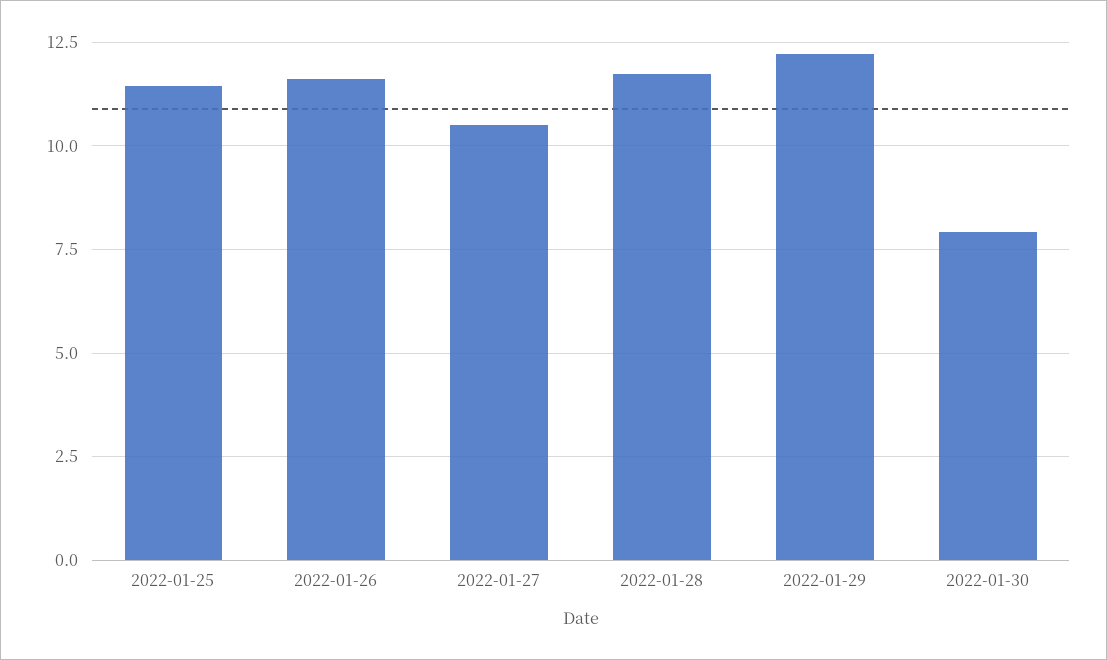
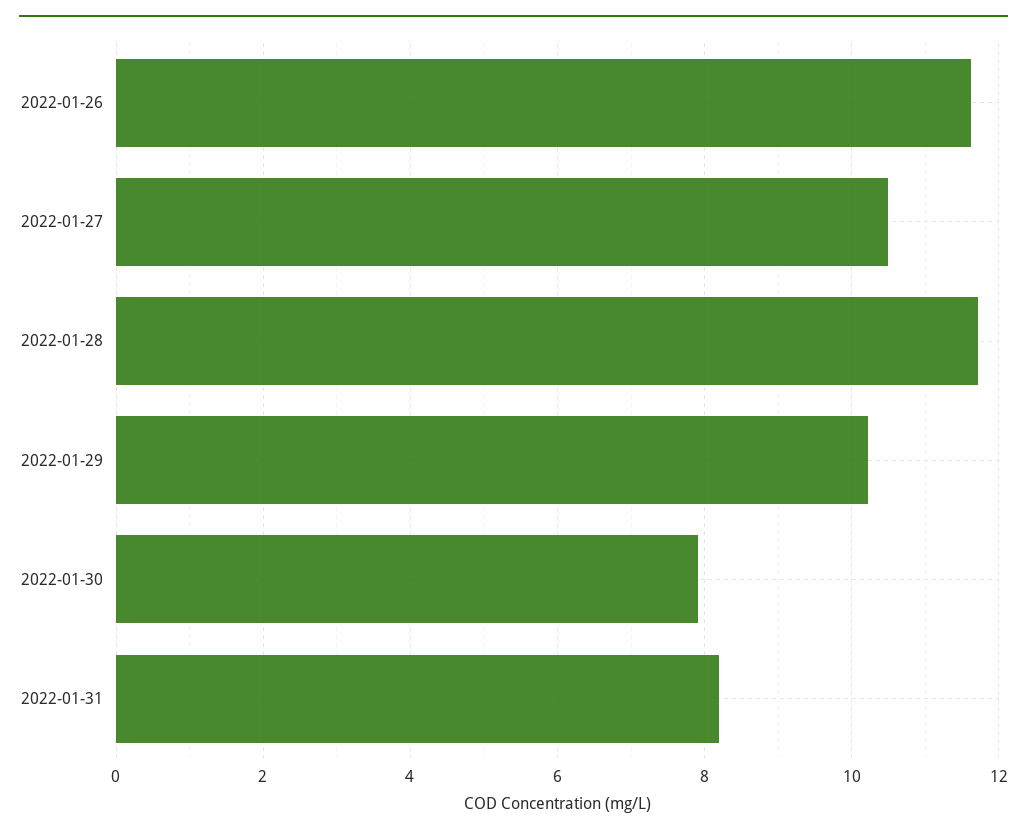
2022-01-25: 11.5 -> none
2022-01-29: 12.25 -> 10.2
2022-01-31: none -> 8.2

